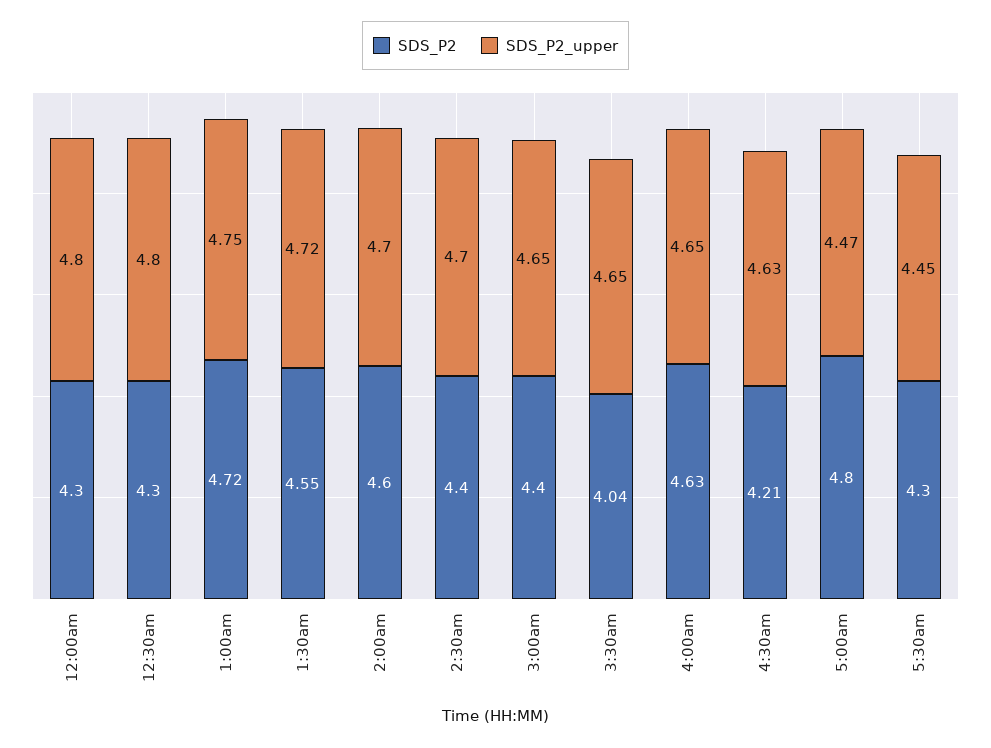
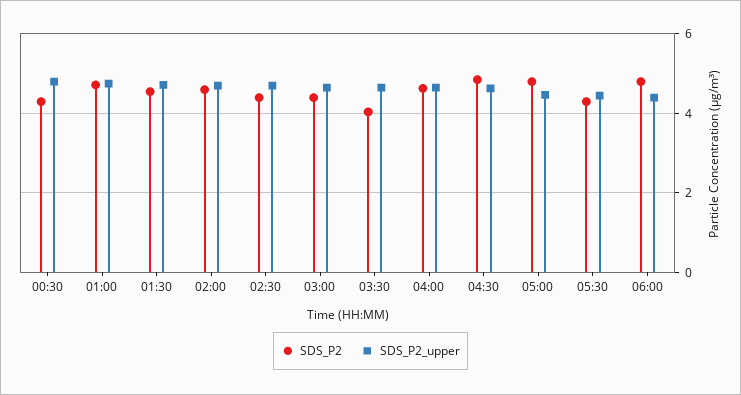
SDS_P2, 12:00am: 4.3 -> none
SDS_P2_upper, 12:00am: 4.8 -> none
SDS_P2, 4:30am: 4.21 -> 4.8
SDS_P2, 06:00: none -> 4.8
SDS_P2_upper, 06:00: none -> 4.4

